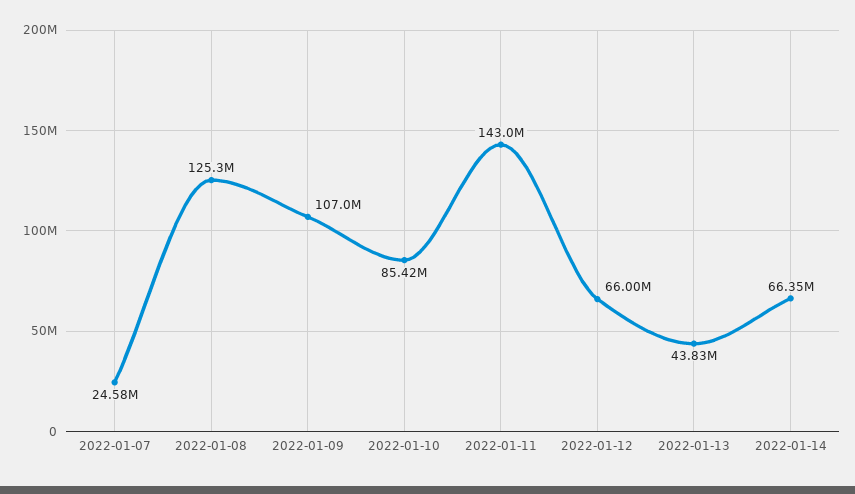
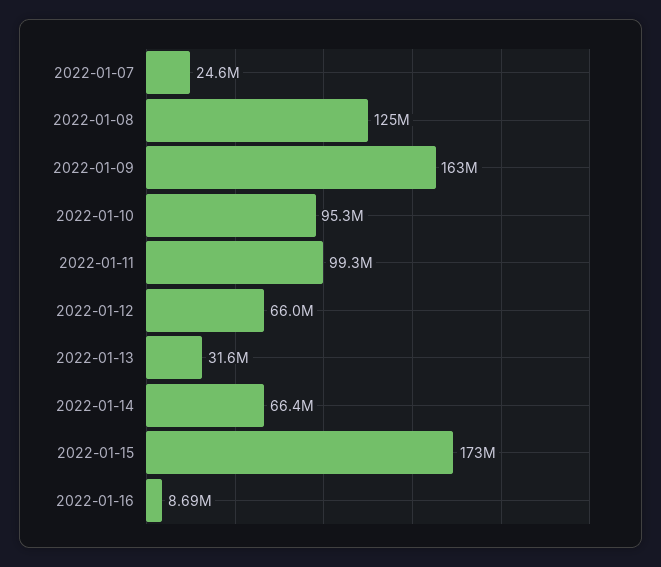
2022-01-09: 107000000 -> 163000000
2022-01-10: 85420000 -> 95300000
2022-01-11: 143000000 -> 99300000
2022-01-13: 43830000 -> 31600000
2022-01-15: none -> 173000000
2022-01-16: none -> 8690000

